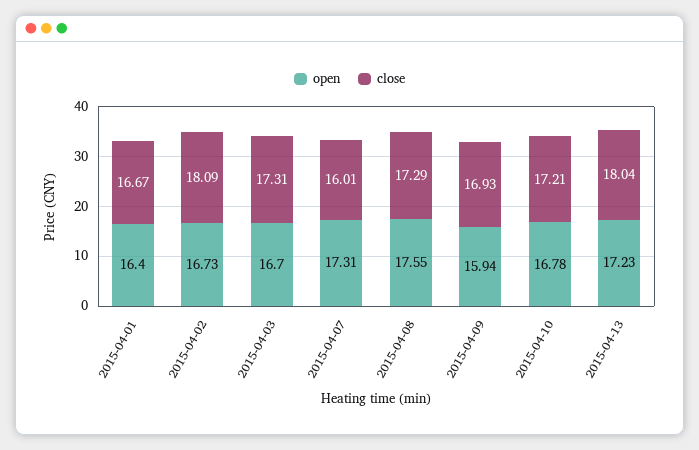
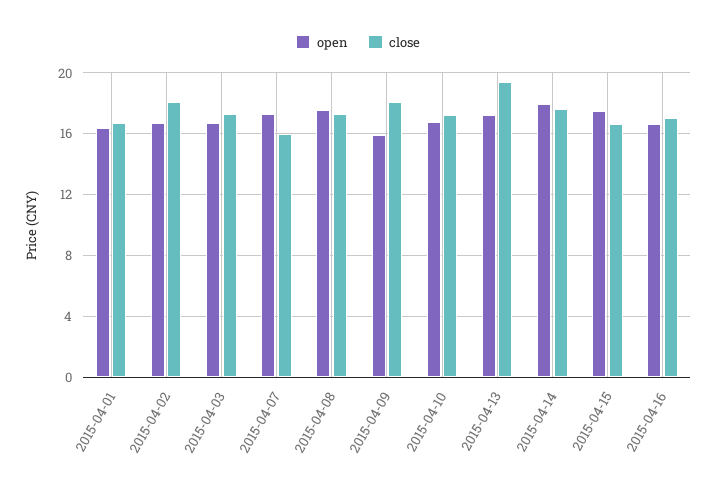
close, 2015-04-09: 16.93 -> 18
close, 2015-04-13: 18.04 -> 19.5
open, 2015-04-14: none -> 18
close, 2015-04-14: none -> 17.5
open, 2015-04-15: none -> 17.5
close, 2015-04-15: none -> 16.5
open, 2015-04-16: none -> 16.5
close, 2015-04-16: none -> 17

